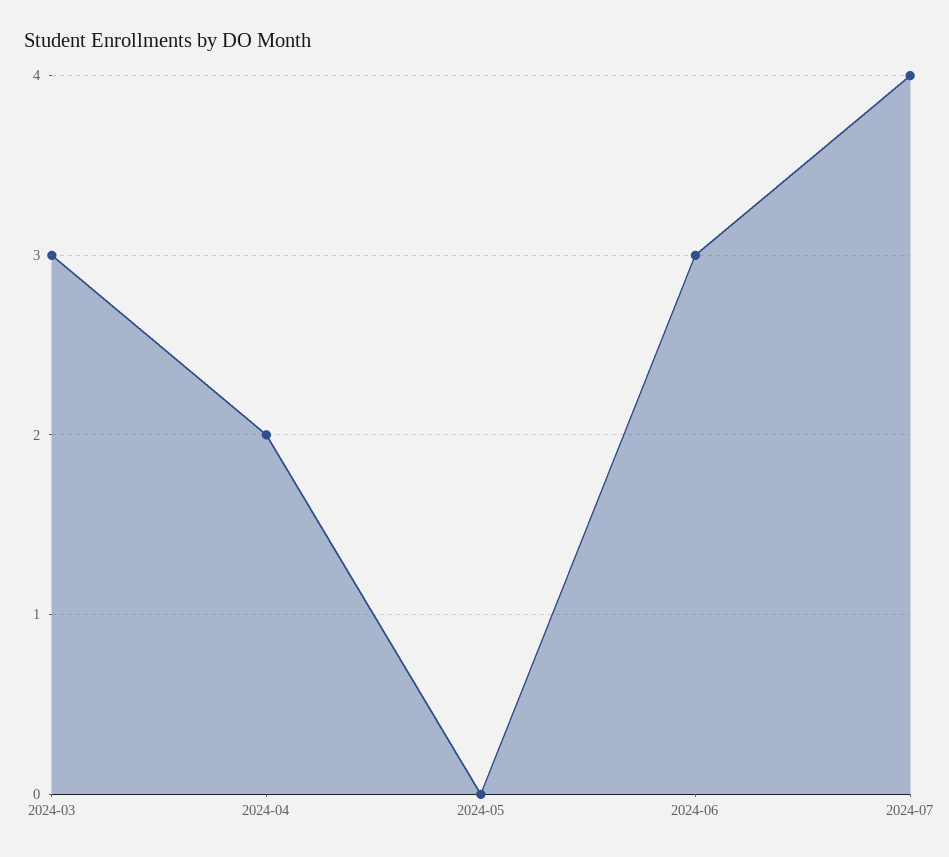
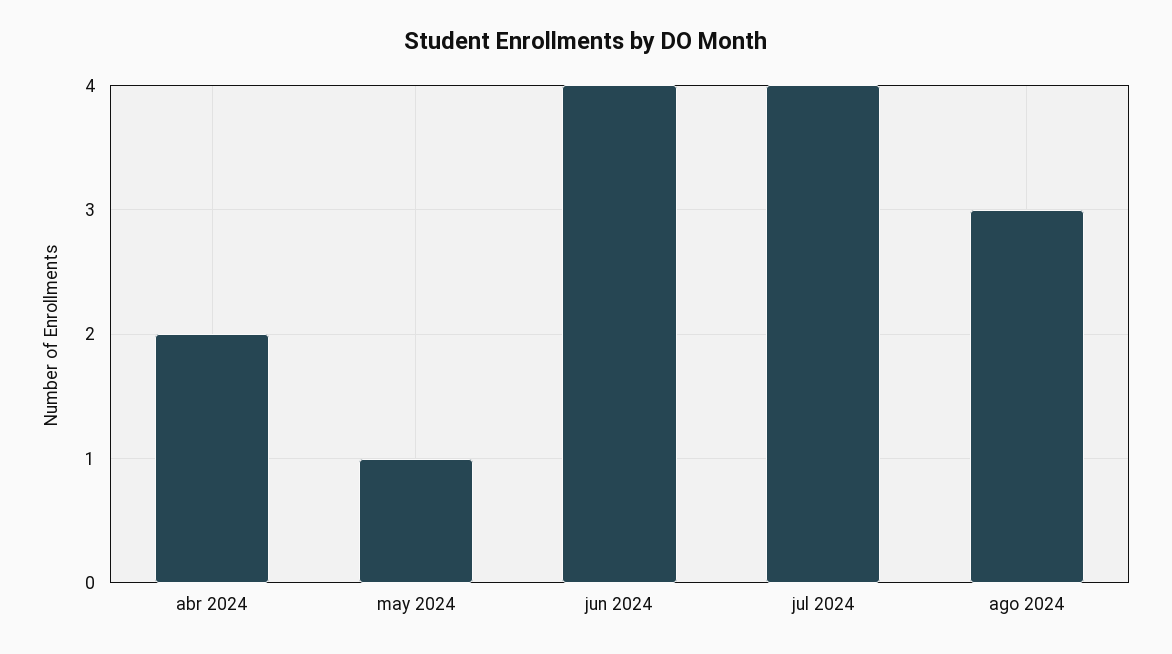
2024-03: 3 -> none
2024-05: 0 -> 1
2024-06: 3 -> 4
ago 2024: none -> 3

